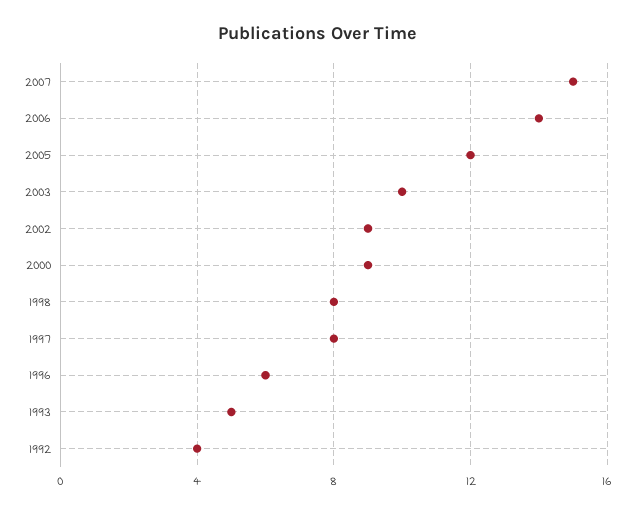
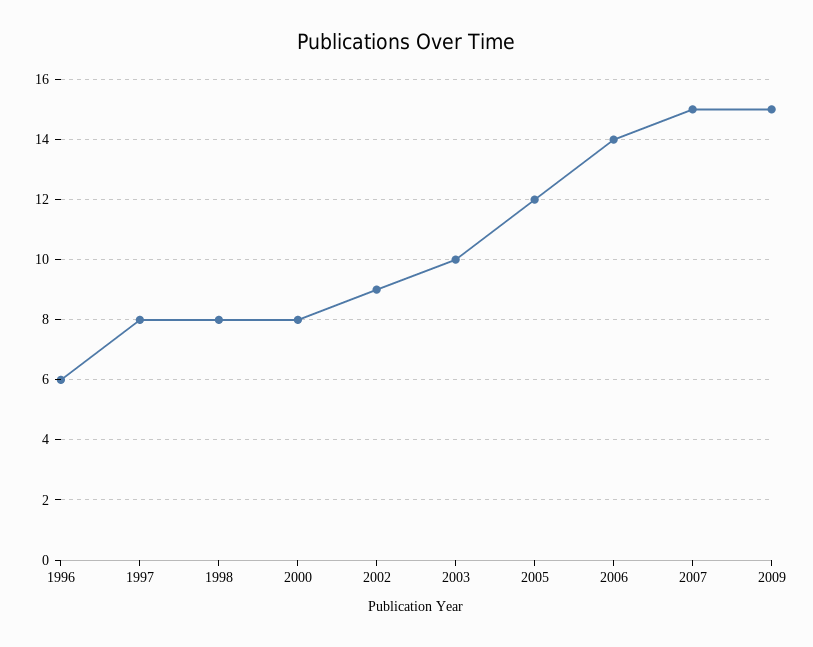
2000: 9 -> 8
1993: 5 -> none
1992: 4 -> none
2009: none -> 15

